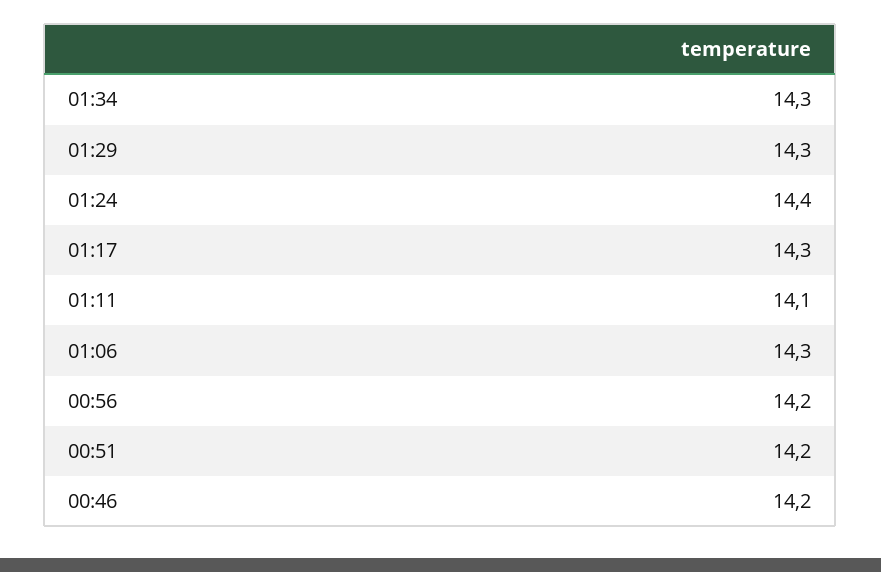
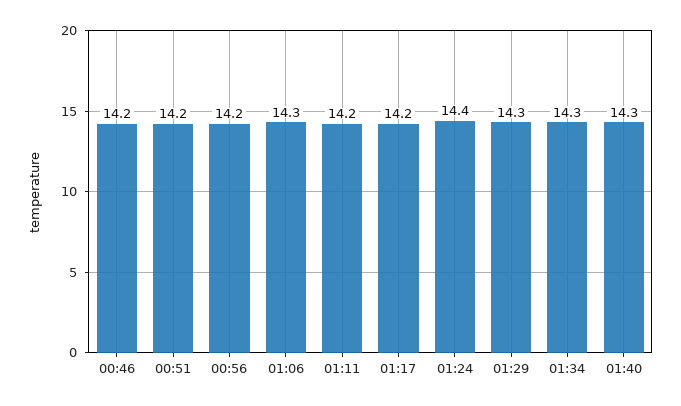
01:17: 14.3 -> 14.2
01:11: 14.1 -> 14.2
01:40: none -> 14.3

